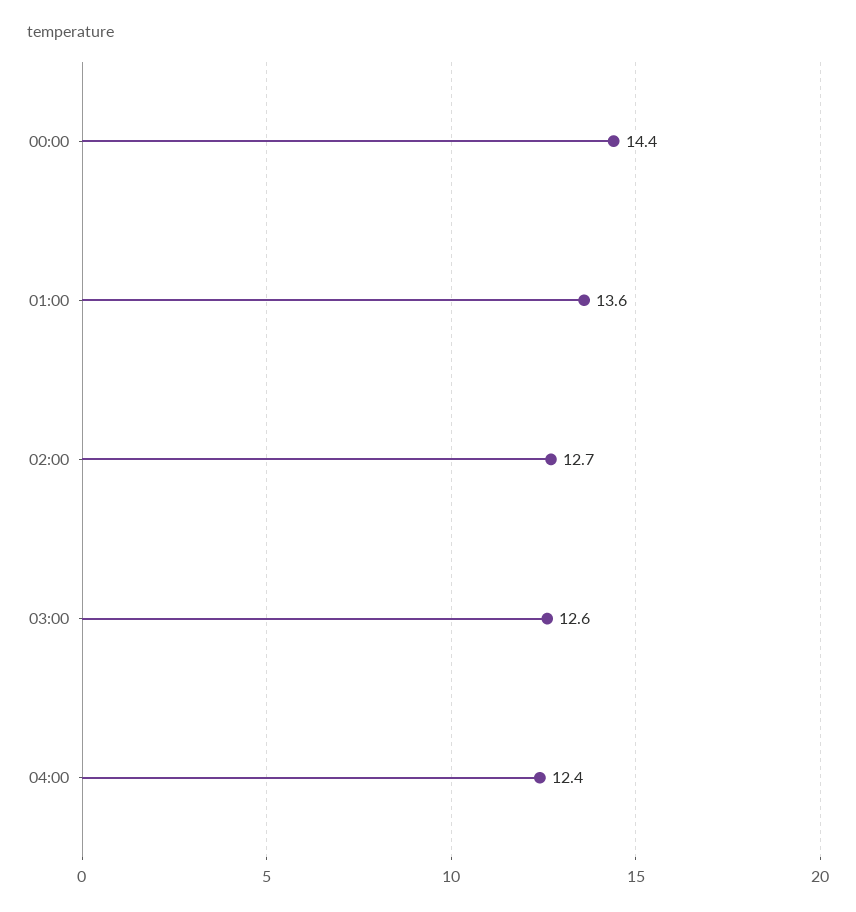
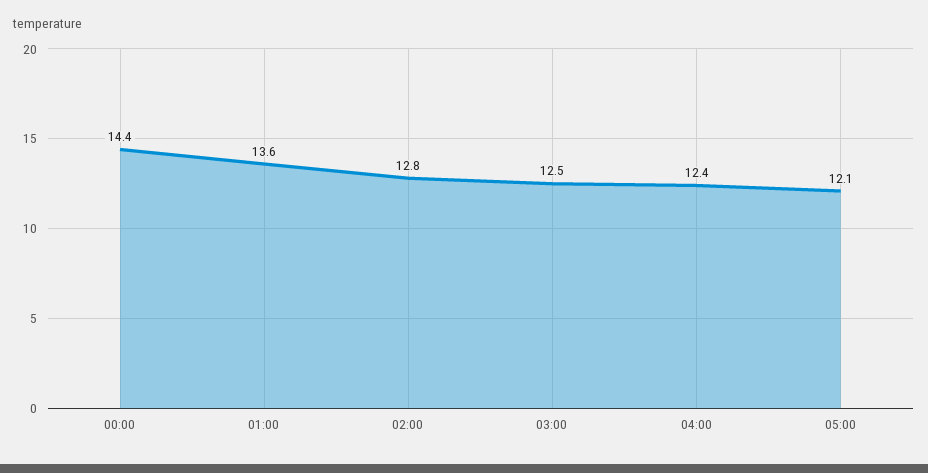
02:00: 12.7 -> 12.8
03:00: 12.6 -> 12.5
05:00: none -> 12.1

